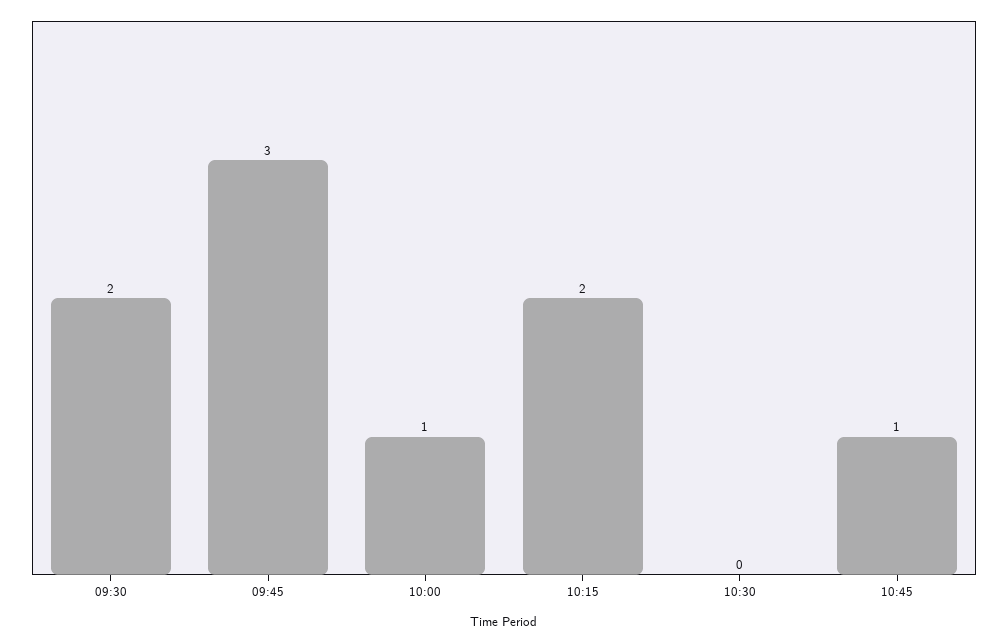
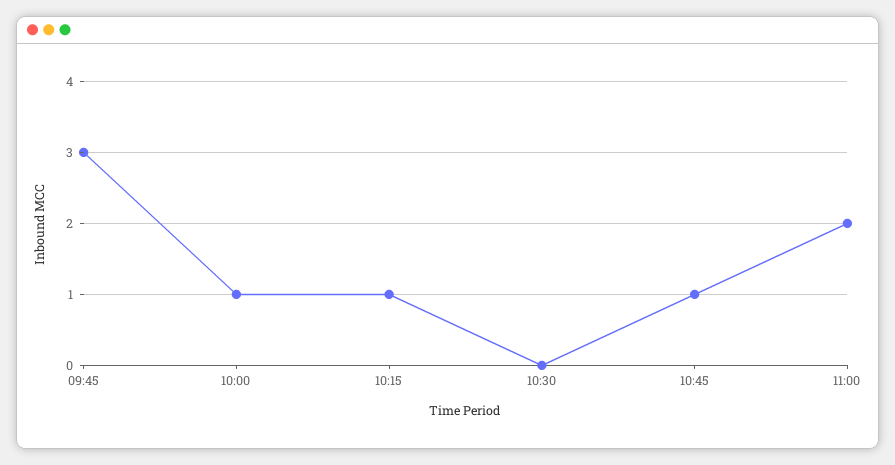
09:30: 2 -> none
10:15: 2 -> 1
11:00: none -> 2

